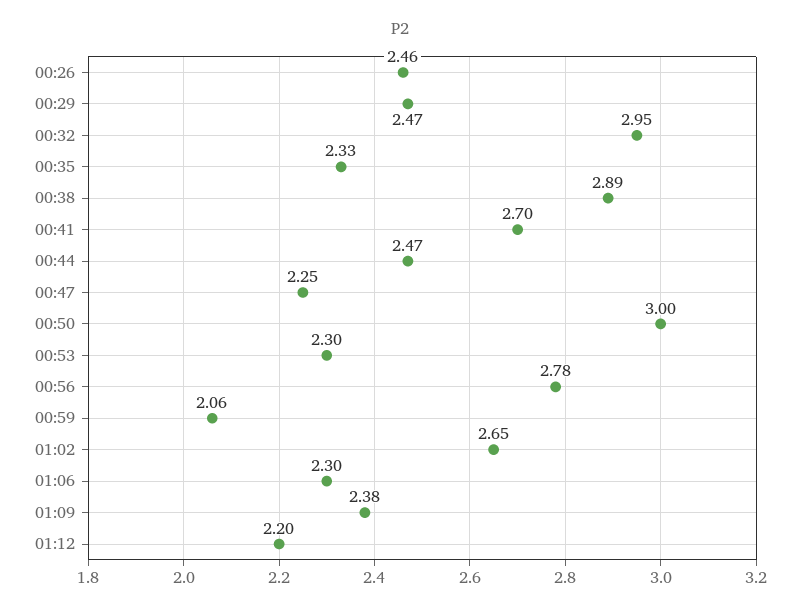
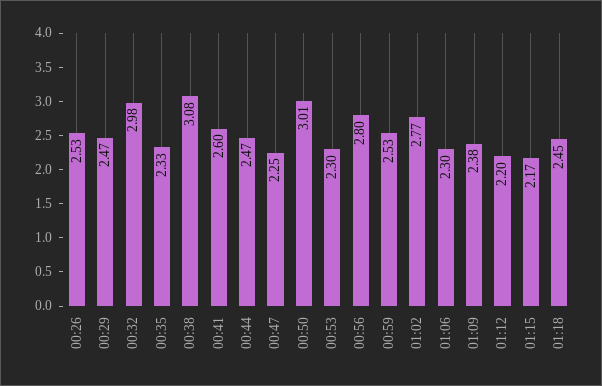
00:26: 2.46 -> 2.53
00:32: 2.95 -> 2.98
00:38: 2.89 -> 3.08
00:41: 2.7 -> 2.6
00:50: 3 -> 3.01
00:56: 2.78 -> 2.8
00:59: 2.06 -> 2.53
01:02: 2.65 -> 2.77
01:15: none -> 2.17
01:18: none -> 2.45

